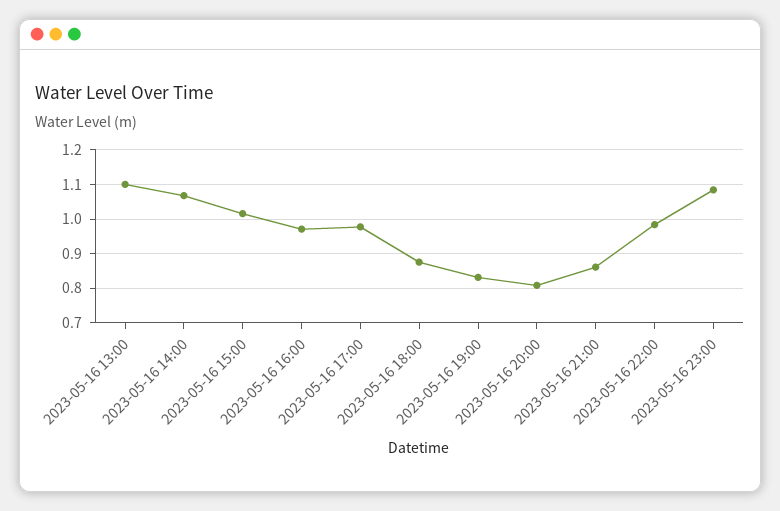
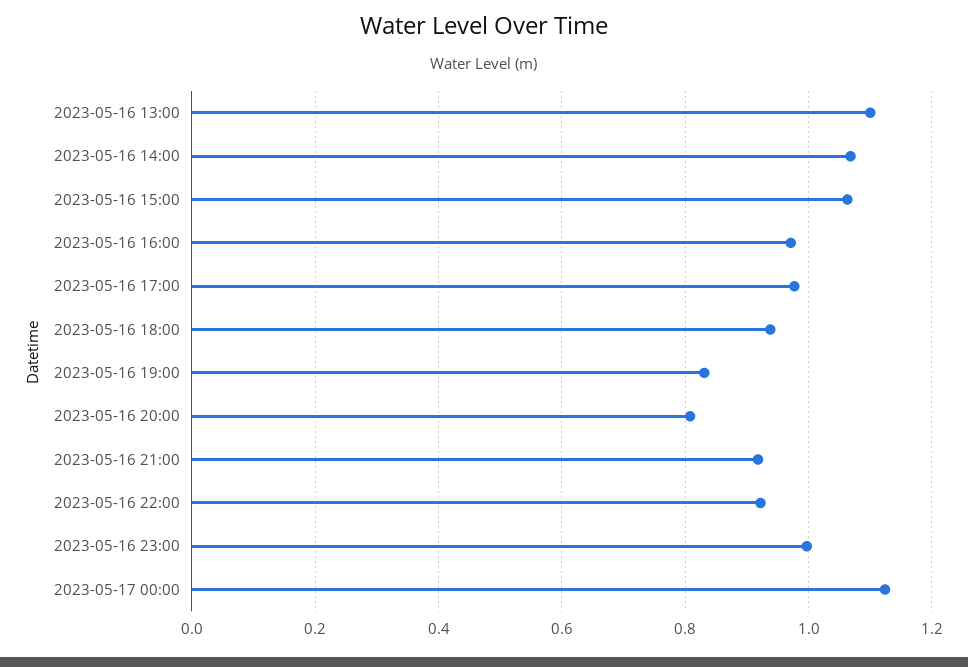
2023-05-16 15:00: 1.02 -> 1.06
2023-05-16 18:00: 0.88 -> 0.94
2023-05-16 21:00: 0.86 -> 0.92
2023-05-16 22:00: 0.98 -> 0.92
2023-05-16 23:00: 1.08 -> 1
2023-05-17 00:00: none -> 1.12

